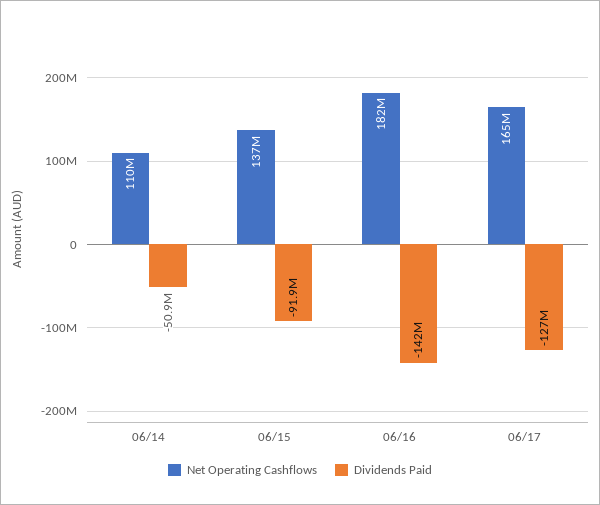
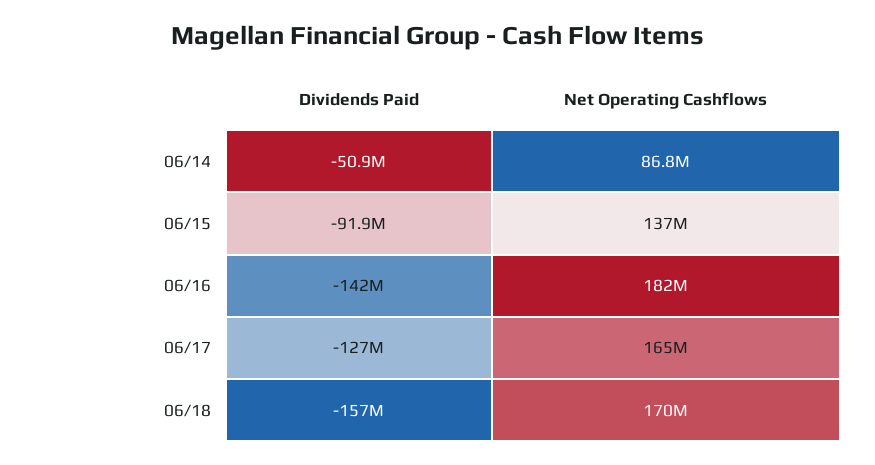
Net Operating Cashflows, 06/14: 110000000 -> 86800000
Dividends Paid, 06/18: none -> -157000000
Net Operating Cashflows, 06/18: none -> 170000000

